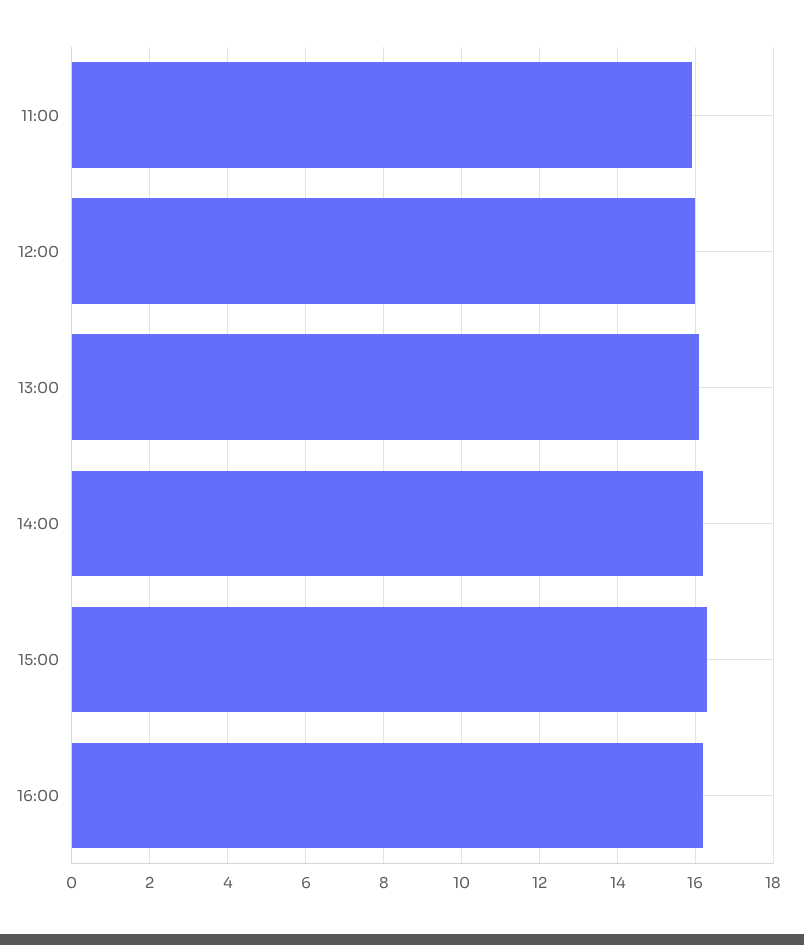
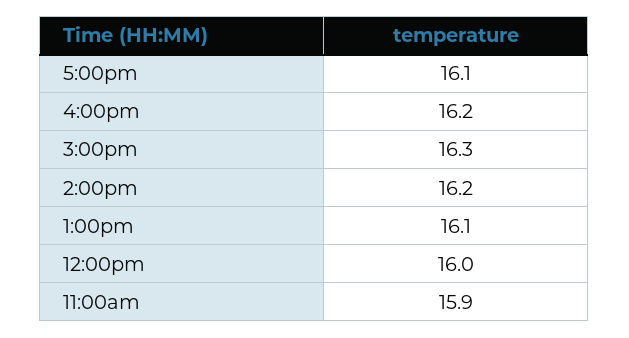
5:00pm: none -> 16.1

